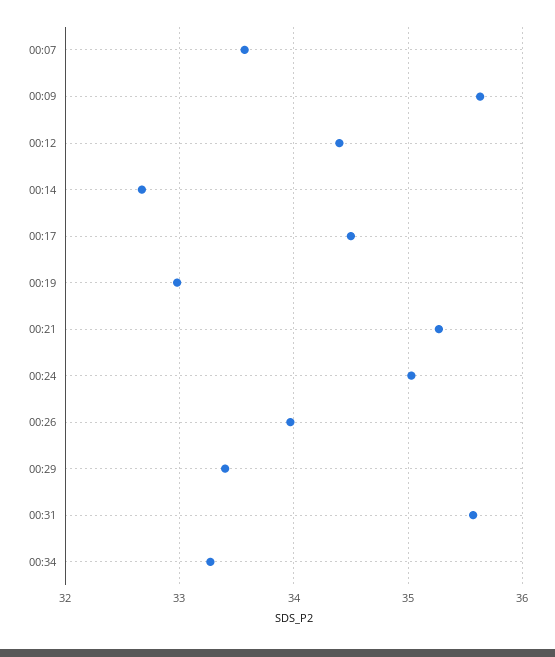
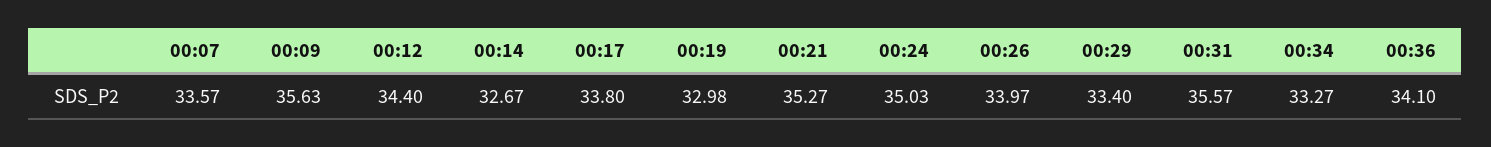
00:17: 34.5 -> 33.8
00:36: none -> 34.1

